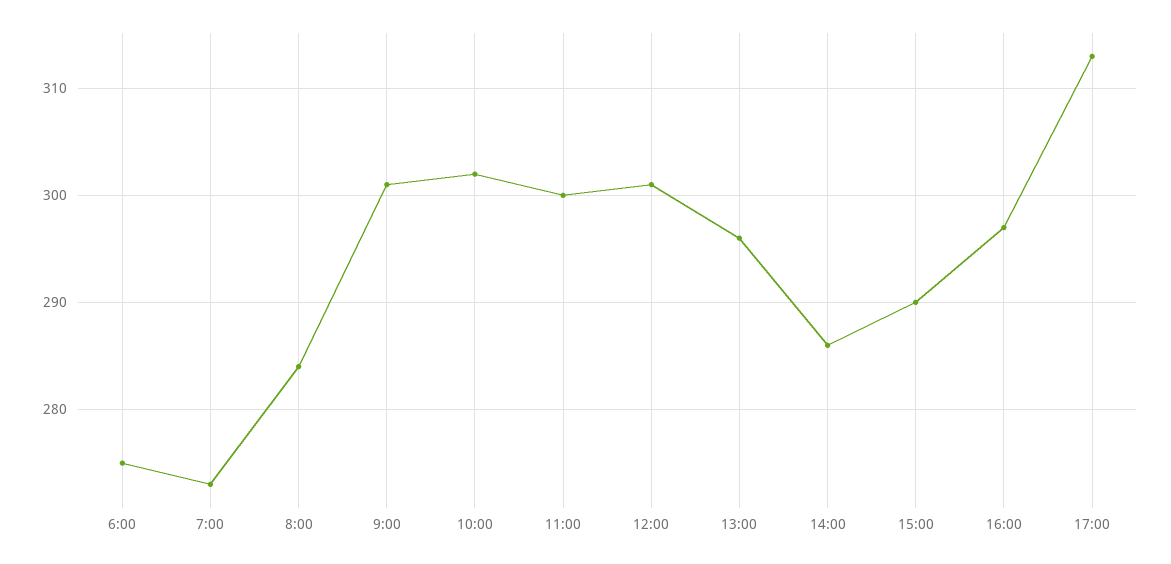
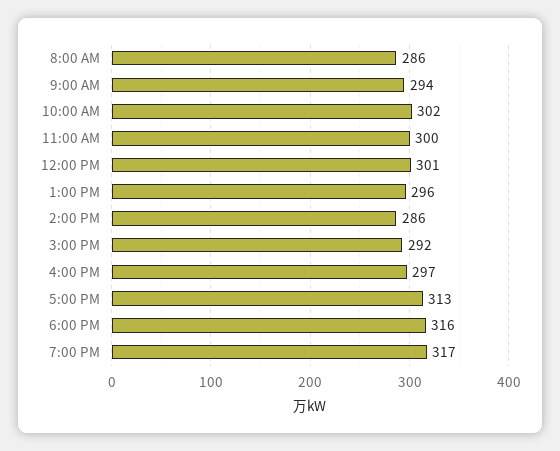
6:00: 275 -> none
7:00: 273 -> none
8:00: 284 -> 286
9:00: 301 -> 294
15:00: 290 -> 292
6:00 PM: none -> 316
7:00 PM: none -> 317

